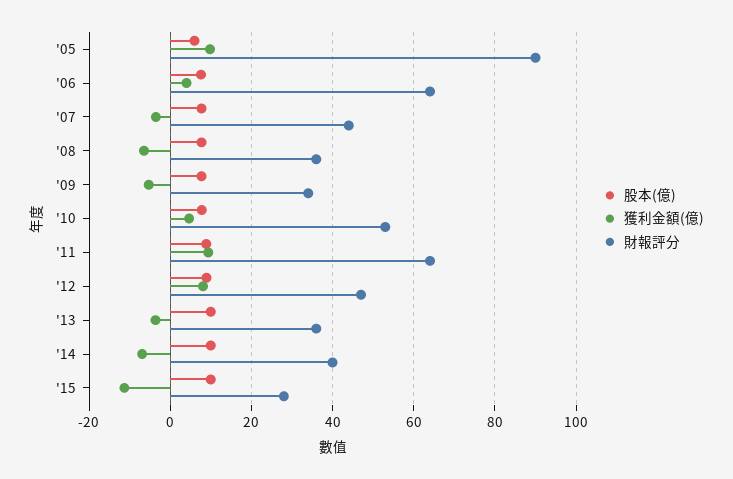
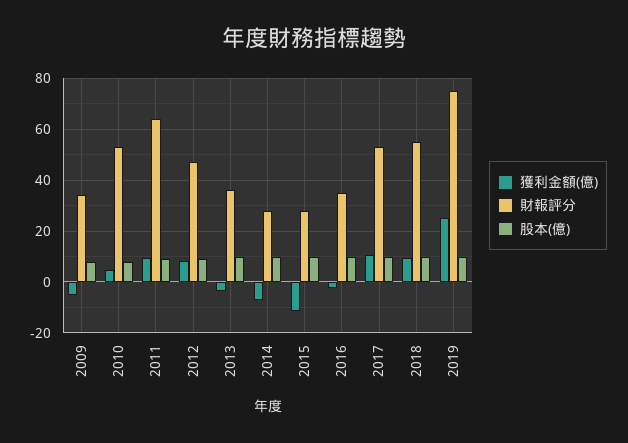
股本(億), '05: 6 -> none
獲利金額(億), '05: 10 -> none
財報評分, '05: 90 -> none
股本(億), '06: 8 -> none
獲利金額(億), '06: 4 -> none
財報評分, '06: 64 -> none
股本(億), '07: 8 -> none
獲利金額(億), '07: -4 -> none
財報評分, '07: 44 -> none
股本(億), '08: 8 -> none
獲利金額(億), '08: -6 -> none
財報評分, '08: 36 -> none
財報評分, '14: 40 -> 27.5
獲利金額(億), 2016: none -> -2.5
財報評分, 2016: none -> 35
股本(億), 2016: none -> 10
獲利金額(億), 2017: none -> 10
財報評分, 2017: none -> 52.5
股本(億), 2017: none -> 10
獲利金額(億), 2018: none -> 10
財報評分, 2018: none -> 55
股本(億), 2018: none -> 10
獲利金額(億), 2019: none -> 25
財報評分, 2019: none -> 75
股本(億), 2019: none -> 10

